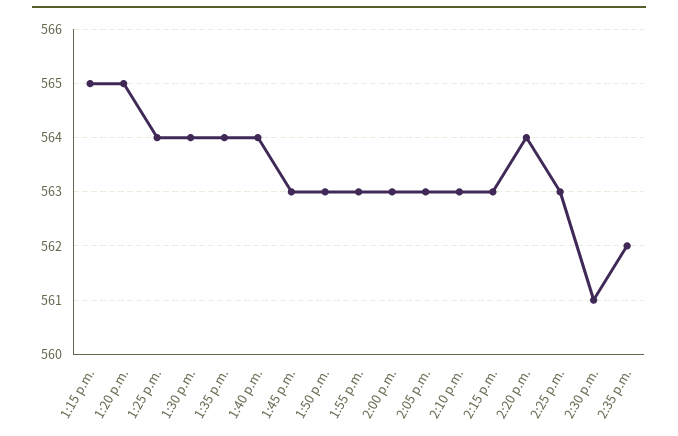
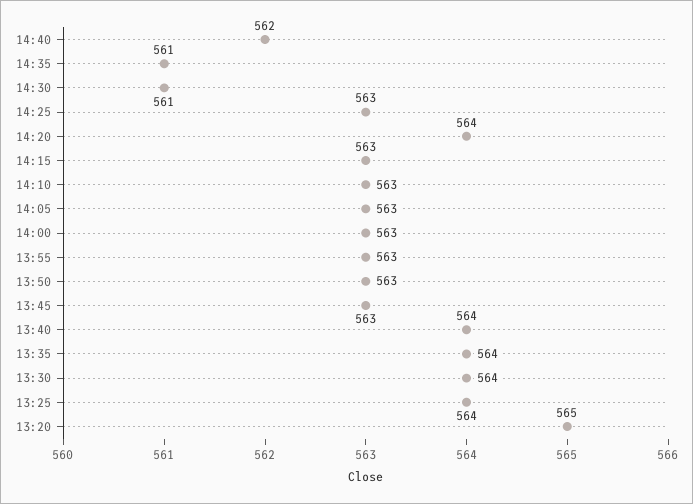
1:15 p.m.: 565 -> none
2:35 p.m.: 562 -> 561
14:40: none -> 562

